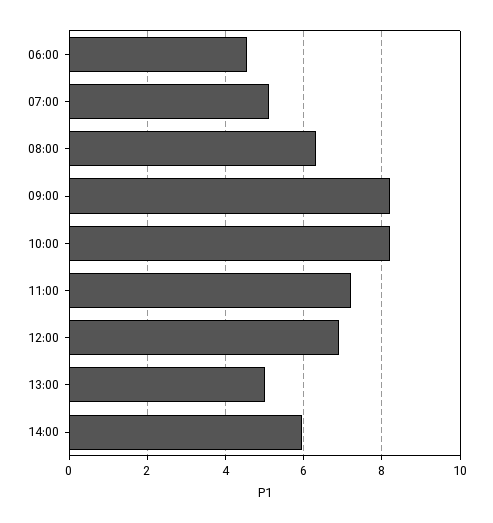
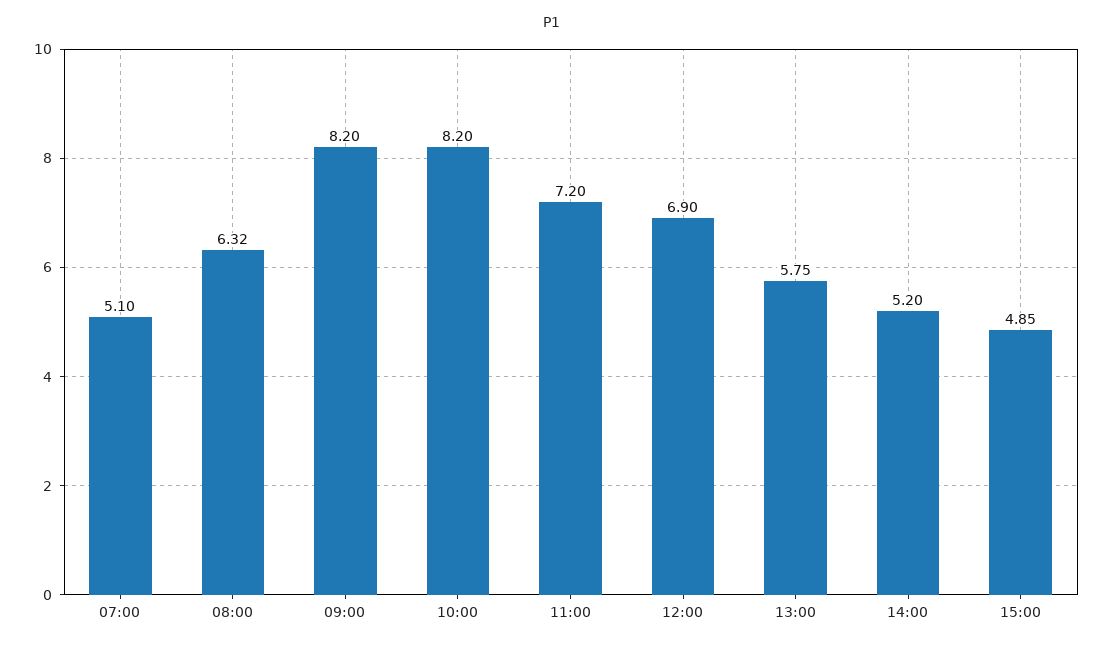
06:00: 4.6 -> none
13:00: 5 -> 5.75
14:00: 6 -> 5.2
15:00: none -> 4.85

